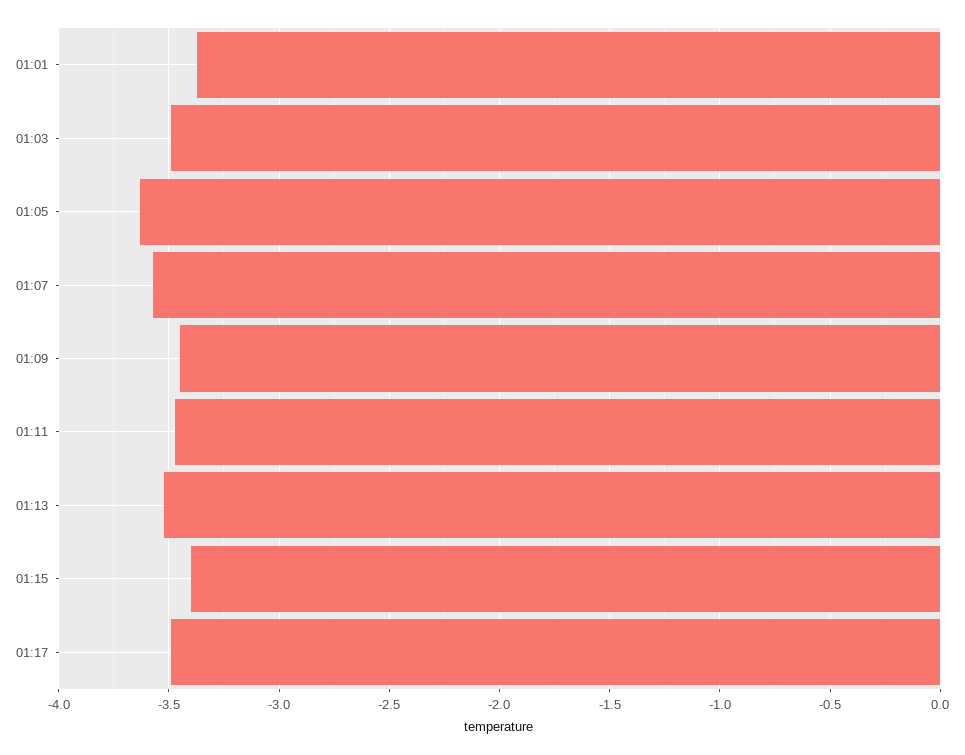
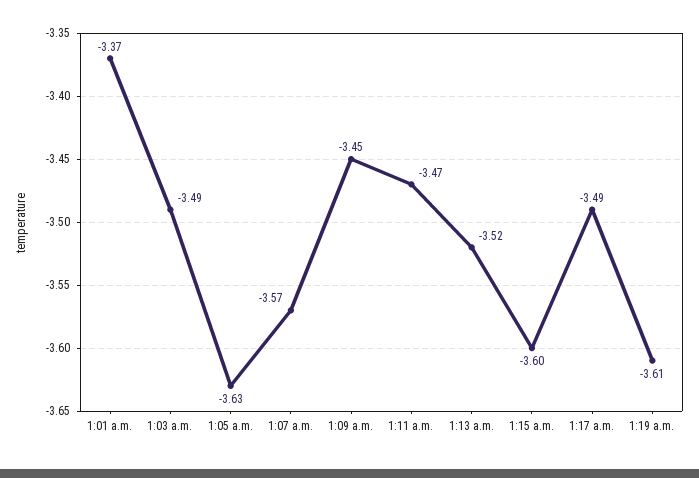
01:15: -3.4 -> -3.6
1:19 a.m.: none -> -3.61

